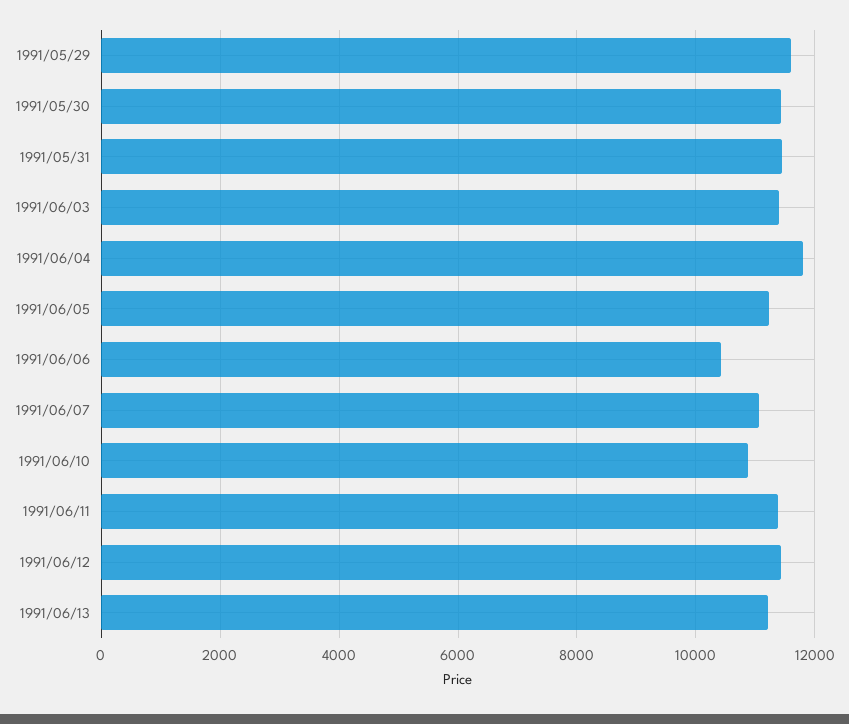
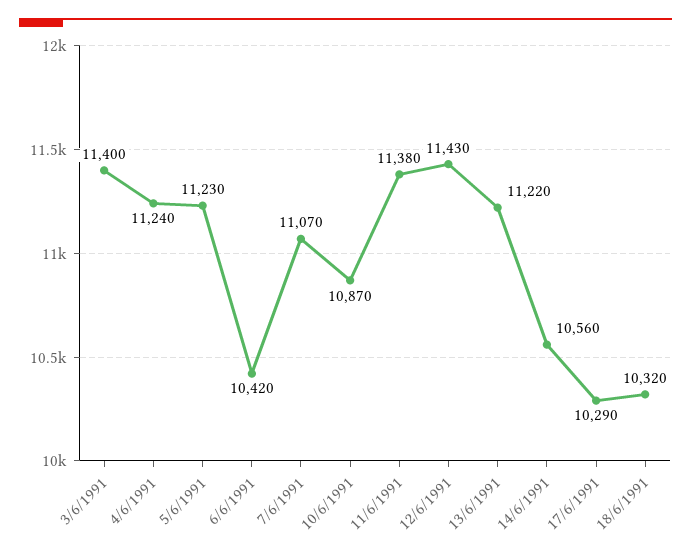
1991/05/29: 11600 -> none
1991/05/30: 11400 -> none
1991/05/31: 11400 -> none
1991/06/04: 11800 -> 11240
14/6/1991: none -> 10560
17/6/1991: none -> 10290
18/6/1991: none -> 10320

